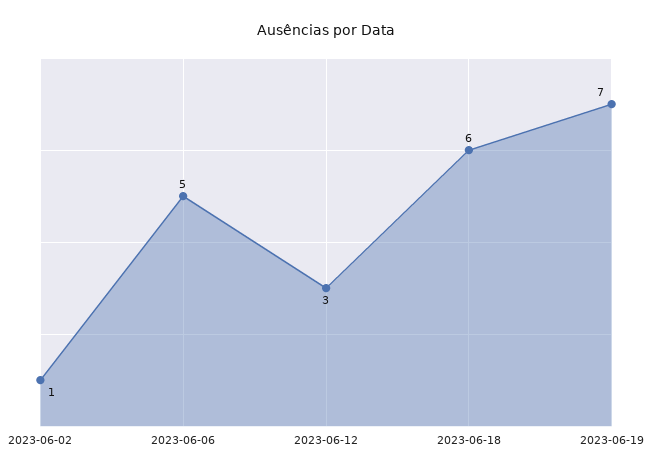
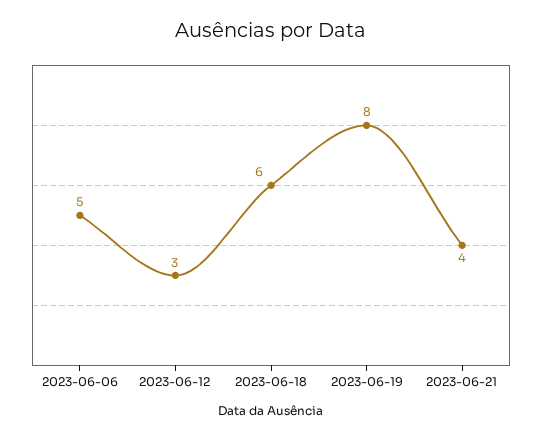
2023-06-02: 1 -> none
2023-06-19: 7 -> 8
2023-06-21: none -> 4

